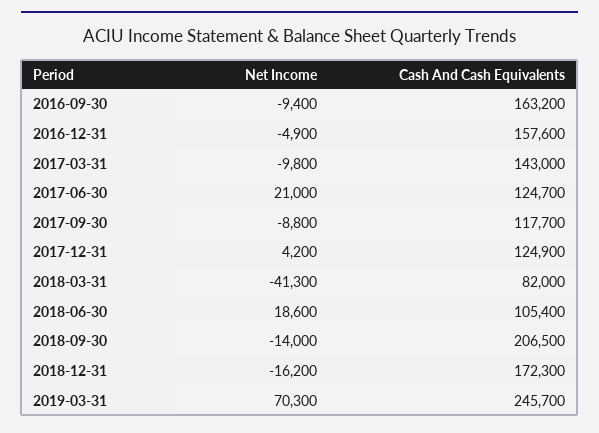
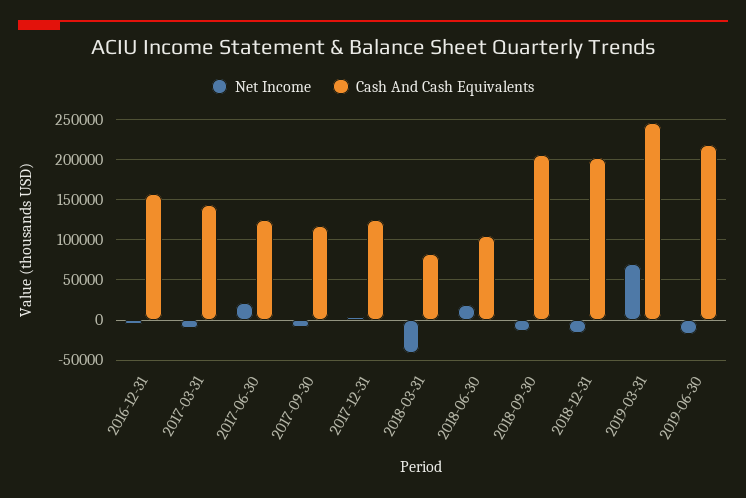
Net Income, 2016-09-30: -9400 -> none
Cash And Cash Equivalents, 2016-09-30: 163200 -> none
Cash And Cash Equivalents, 2018-12-31: 172300 -> 200000
Net Income, 2019-06-30: none -> -20000
Cash And Cash Equivalents, 2019-06-30: none -> 220000

